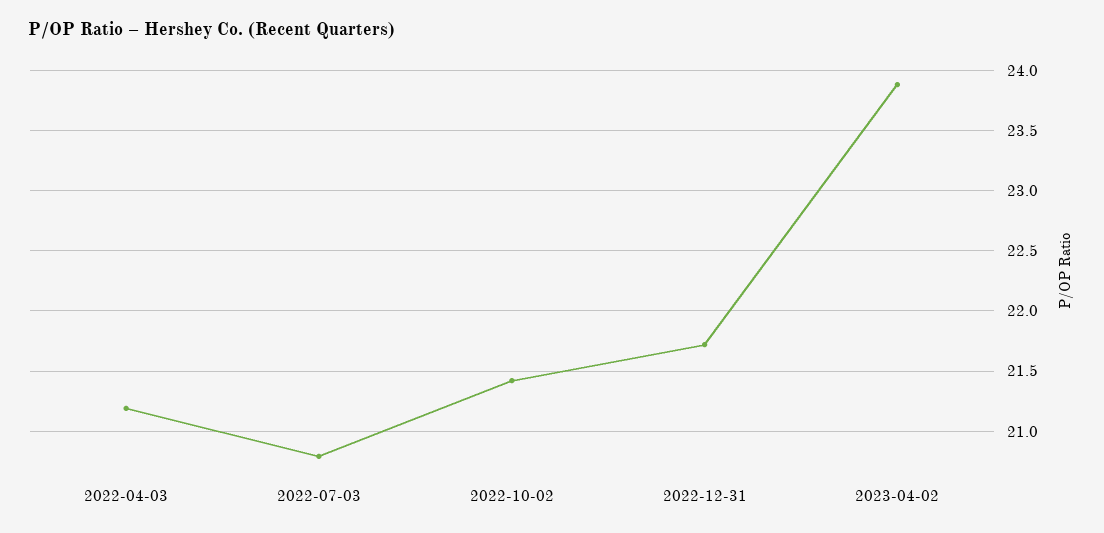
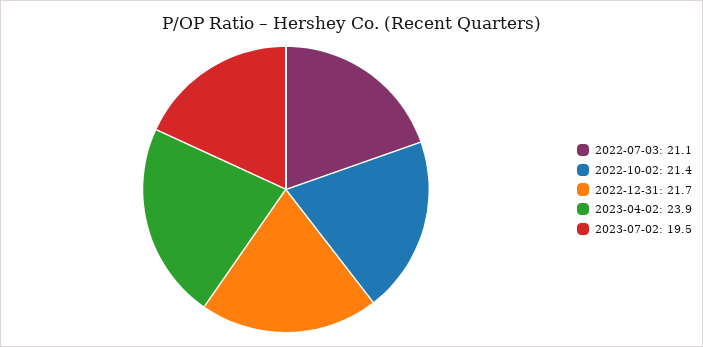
2022-04-03: 21.2 -> none
2022-07-03: 20.8 -> 21.1
2023-07-02: none -> 19.5

